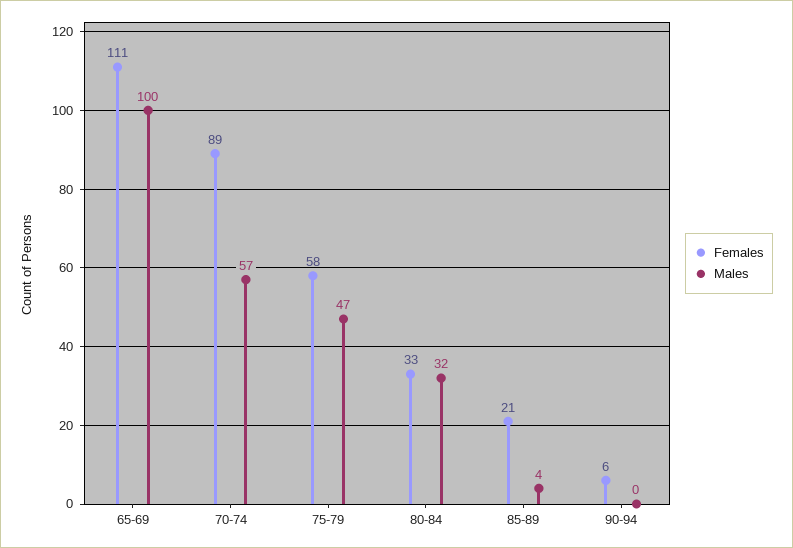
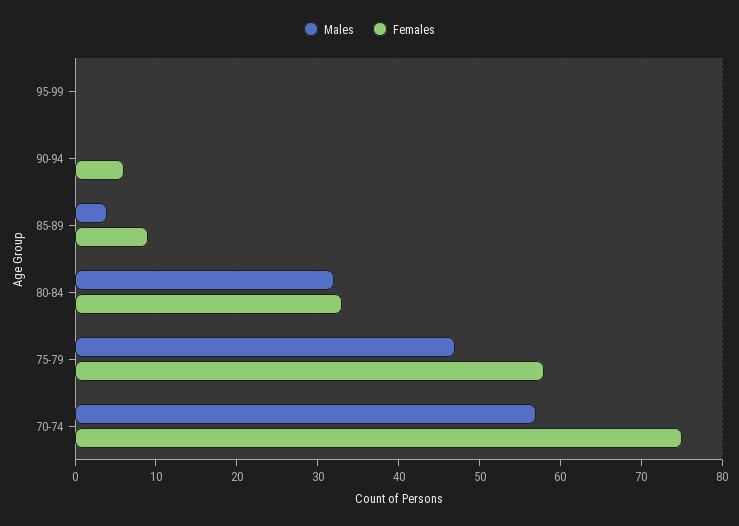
Females, 65-69: 111 -> none
Males, 65-69: 100 -> none
Females, 70-74: 89 -> 75
Females, 85-89: 21 -> 9
Males, 95-99: none -> 0
Females, 95-99: none -> 0

